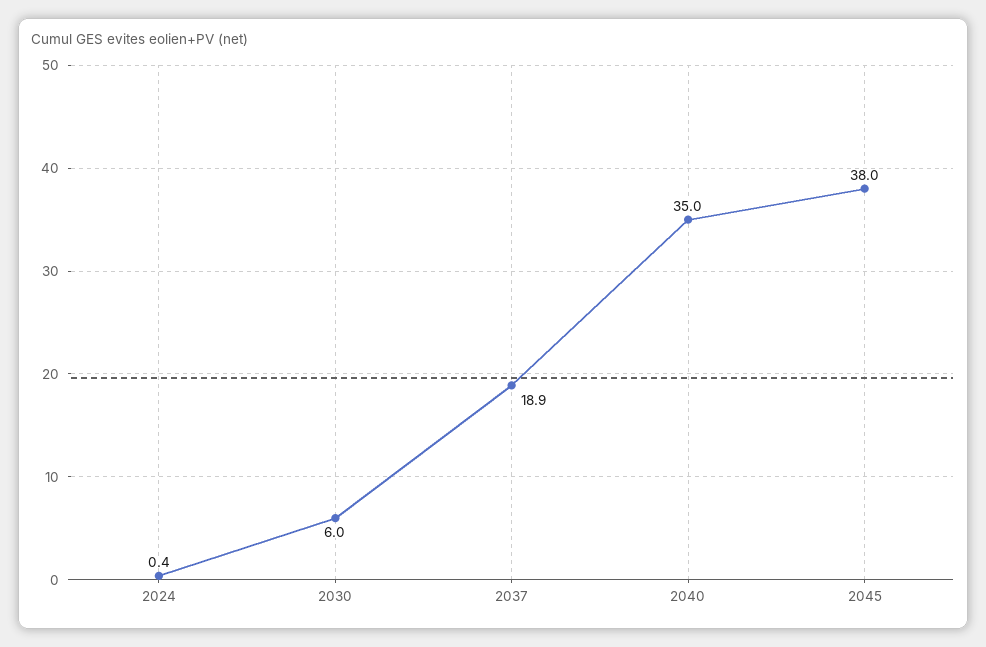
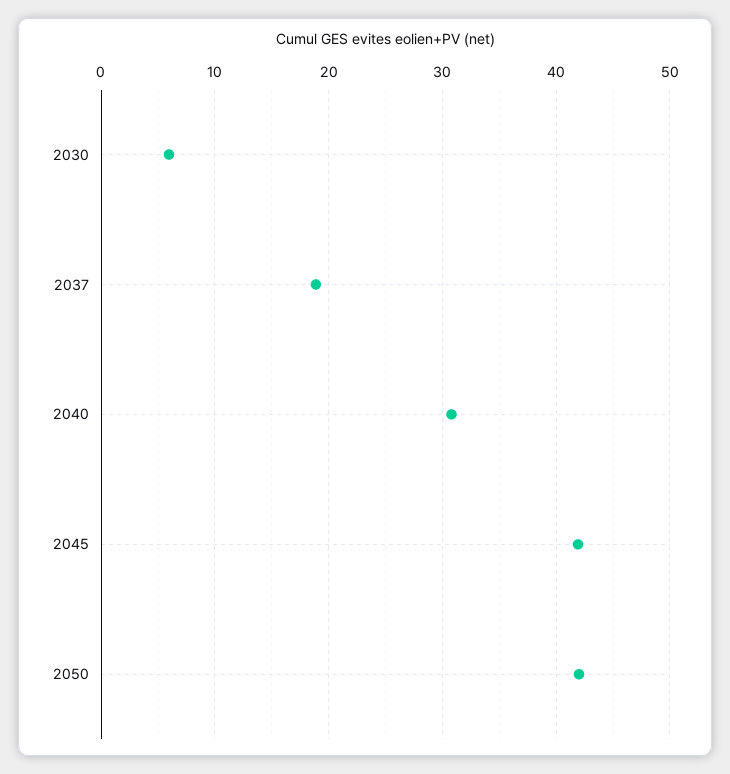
2024: 0.4 -> none
2040: 35 -> 31
2045: 38 -> 42
2050: none -> 42

